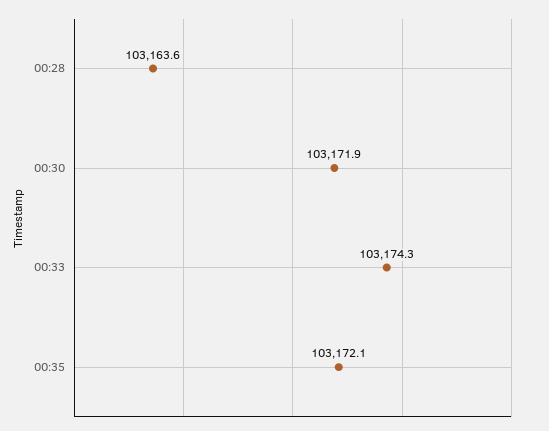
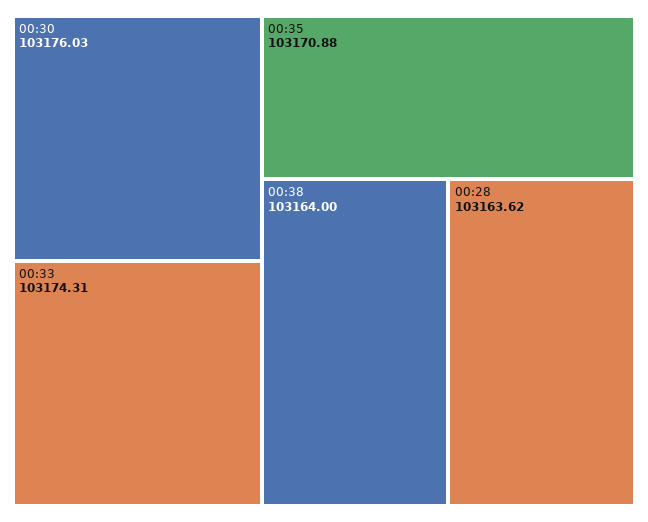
00:30: 103171.9 -> 103176.03
00:35: 103172.1 -> 103170.88
00:38: none -> 103164

